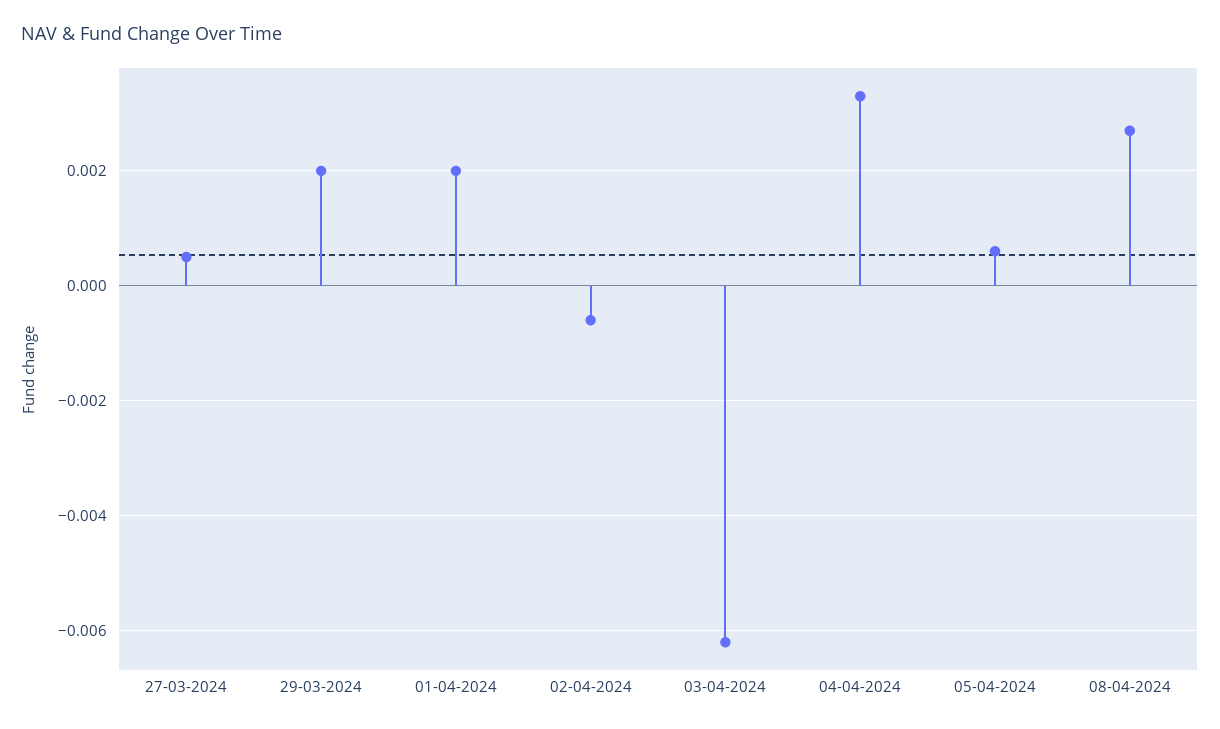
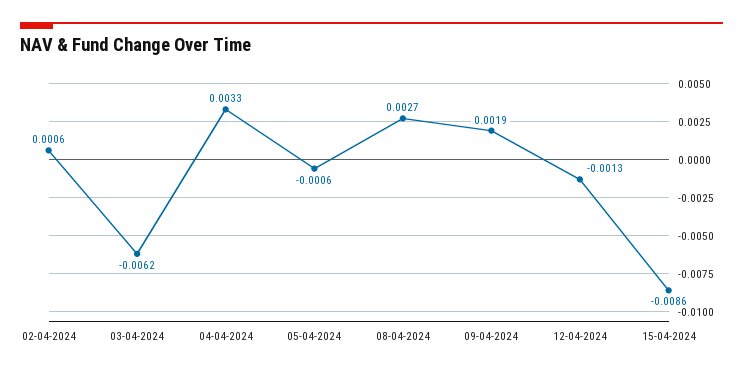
27-03-2024: 0.0005 -> none
29-03-2024: 0.002 -> none
01-04-2024: 0.002 -> none
02-04-2024: -0.0005 -> 0.0006
05-04-2024: 0.0005 -> -0.0006
09-04-2024: none -> 0.0019
12-04-2024: none -> -0.0013
15-04-2024: none -> -0.0086

